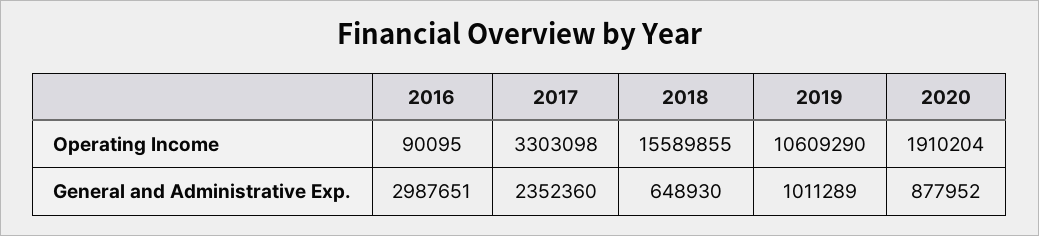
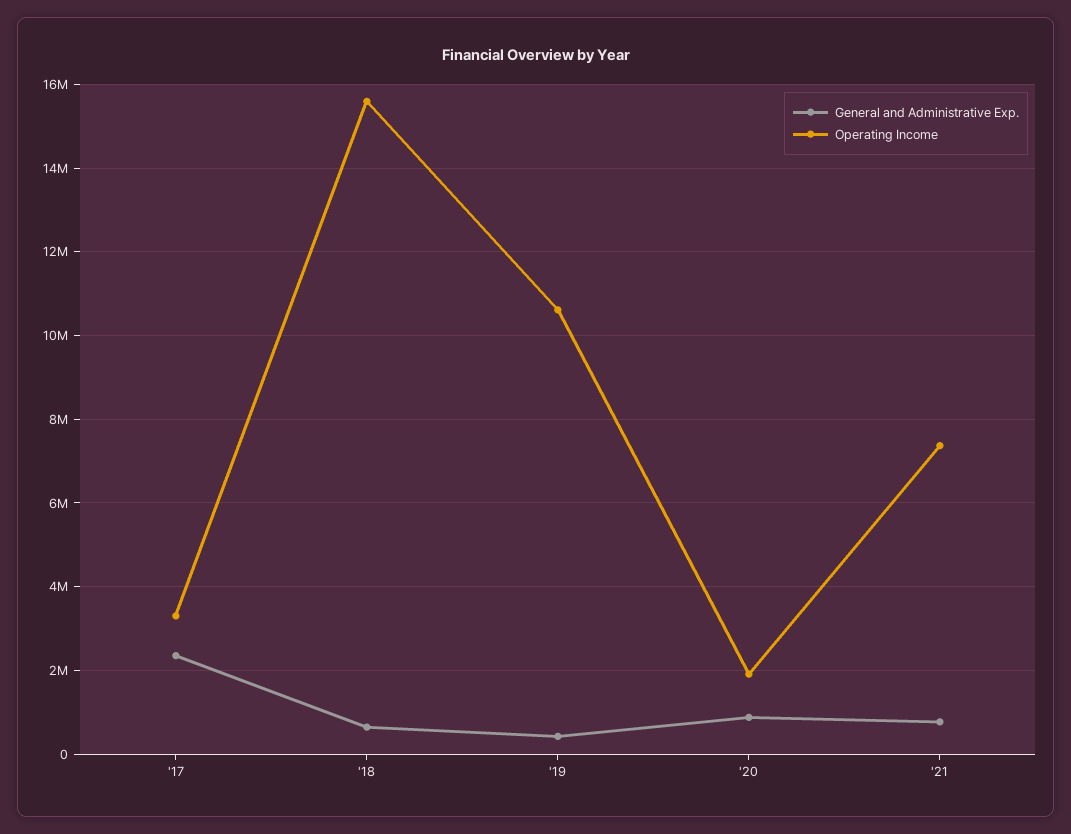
Operating Income, 2016: 90095 -> none
General and Administrative Exp., 2016: 2987651 -> none
General and Administrative Exp., 2019: 1011289 -> 400000
General and Administrative Exp., '21: none -> 800000
Operating Income, '21: none -> 7400000

